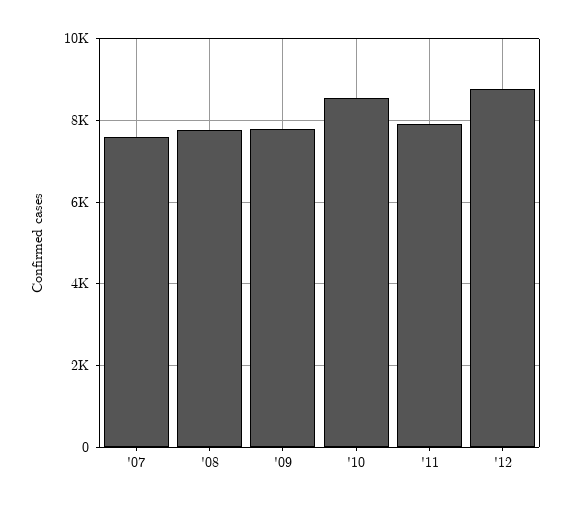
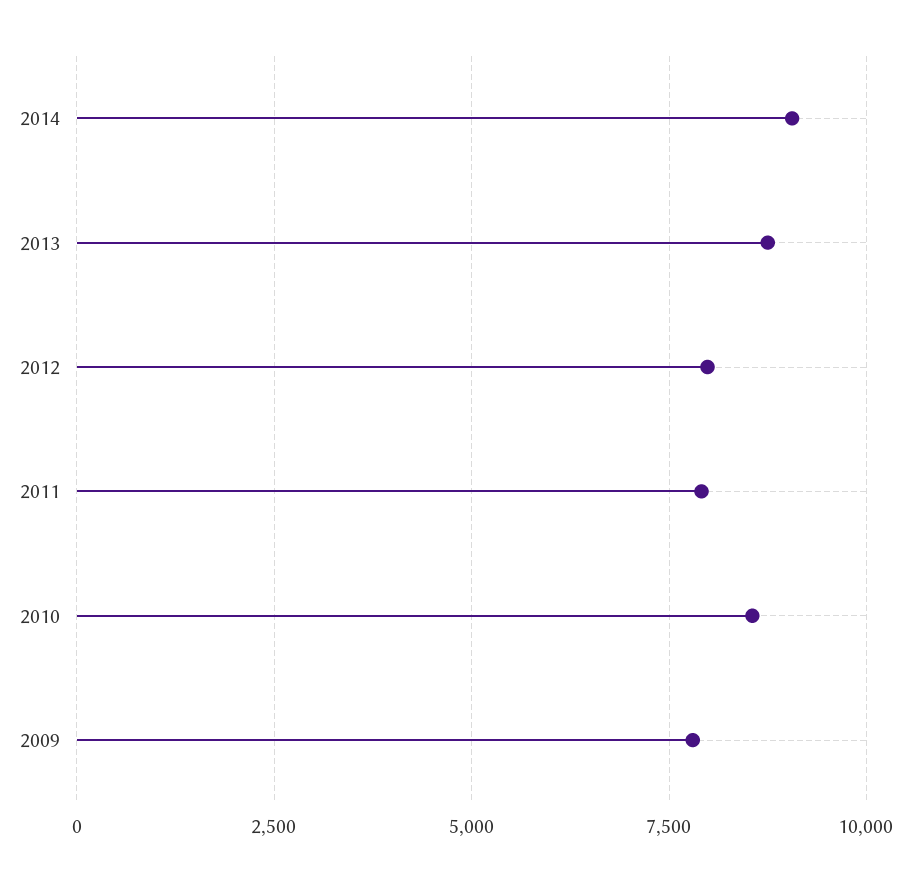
'07: 7600 -> none
'08: 7800 -> none
'12: 8800 -> 8000
2014: none -> 9000
2013: none -> 8750

